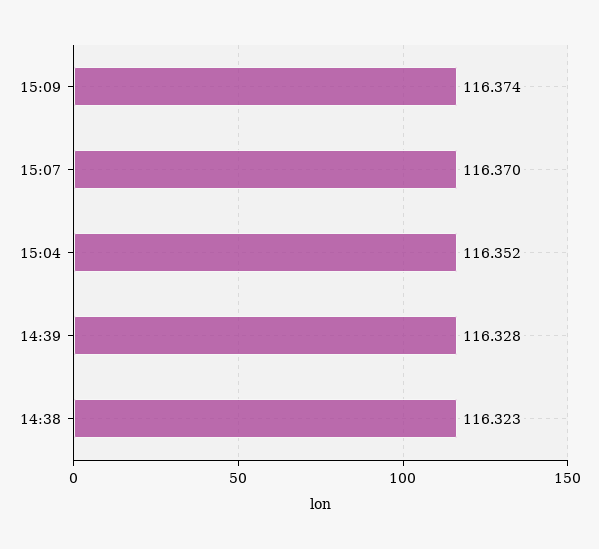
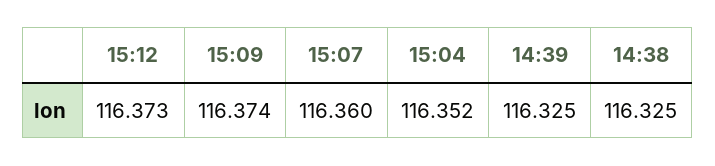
15:07: 116.37 -> 116.36
14:39: 116.328 -> 116.325
14:38: 116.323 -> 116.325
15:12: none -> 116.373

